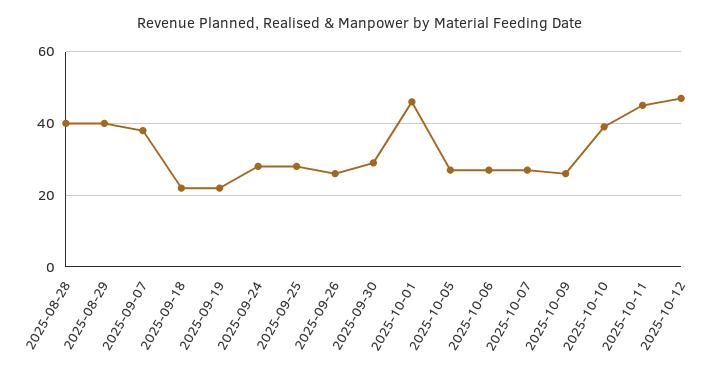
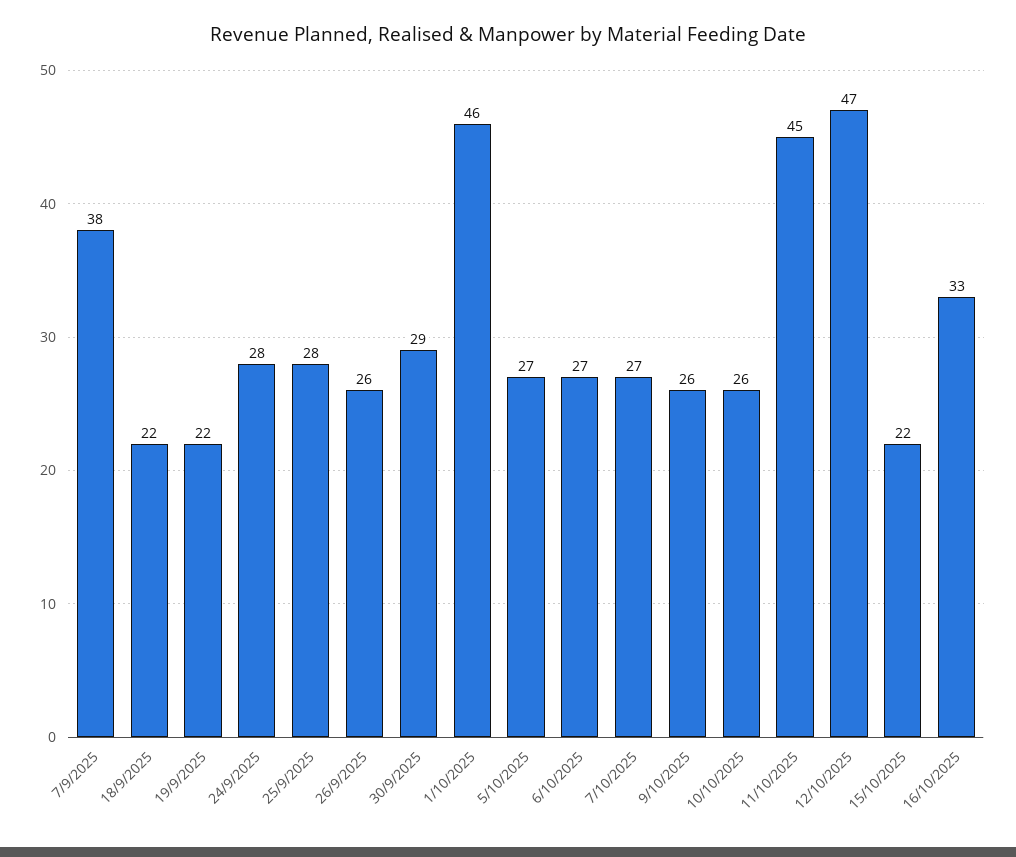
2025-08-28: 40 -> none
2025-08-29: 40 -> none
2025-10-10: 40 -> 26
15/10/2025: none -> 22
16/10/2025: none -> 33

